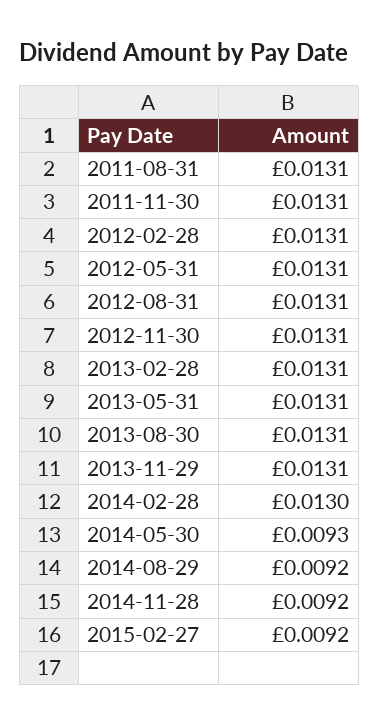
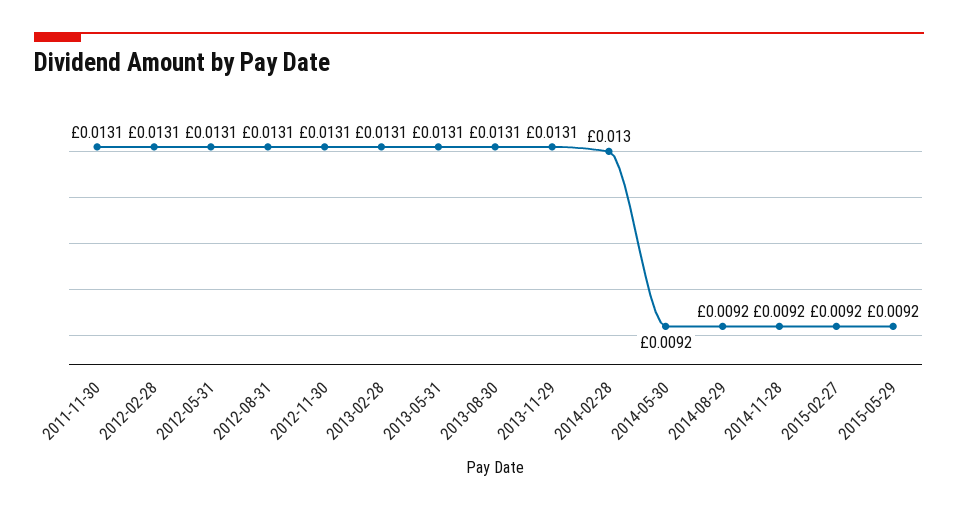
2011-08-31: 0.0131 -> none
2014-05-30: 0.0093 -> 0.0092
2015-05-29: none -> 0.0092

